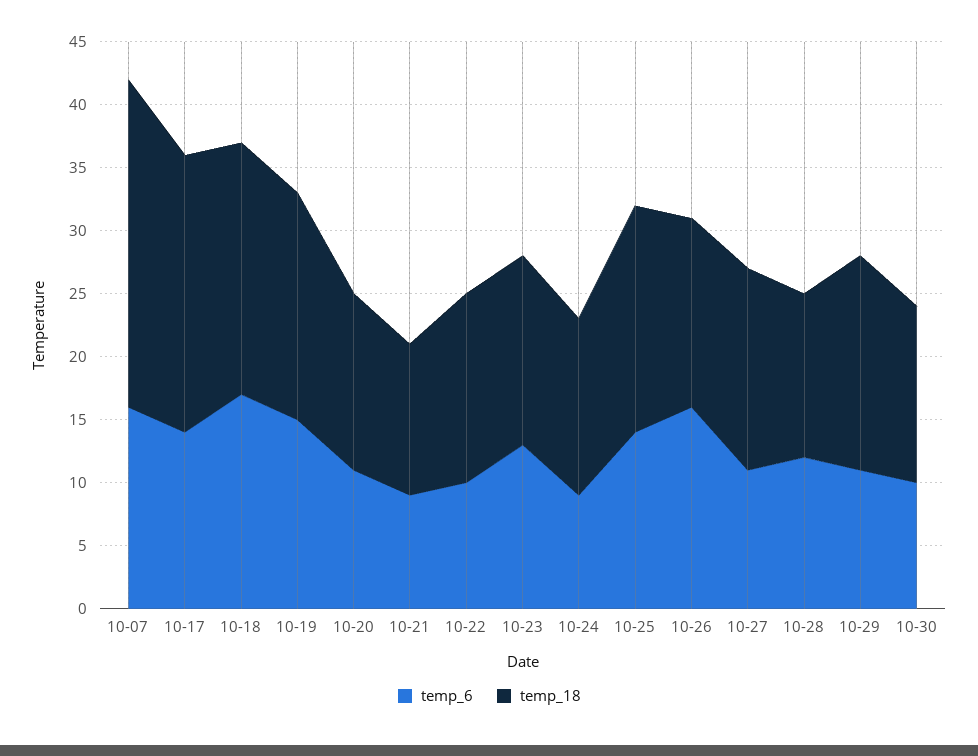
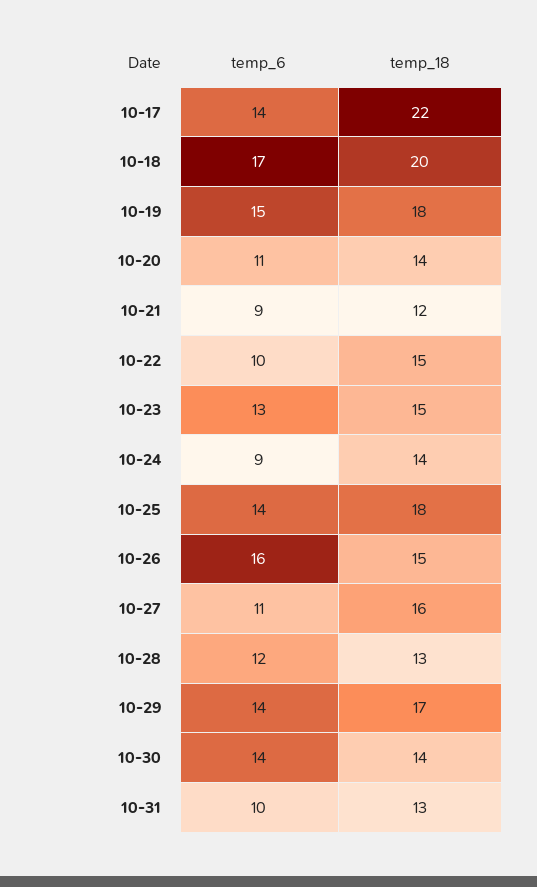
temp_6, 10-07: 16 -> none
temp_18, 10-07: 26 -> none
temp_6, 10-29: 11 -> 14
temp_6, 10-30: 10 -> 14
temp_6, 10-31: none -> 10
temp_18, 10-31: none -> 13

